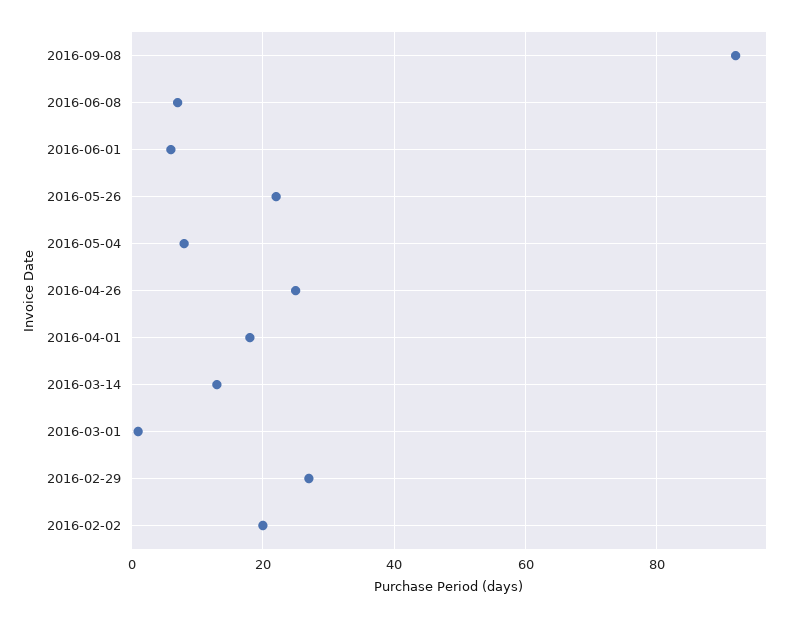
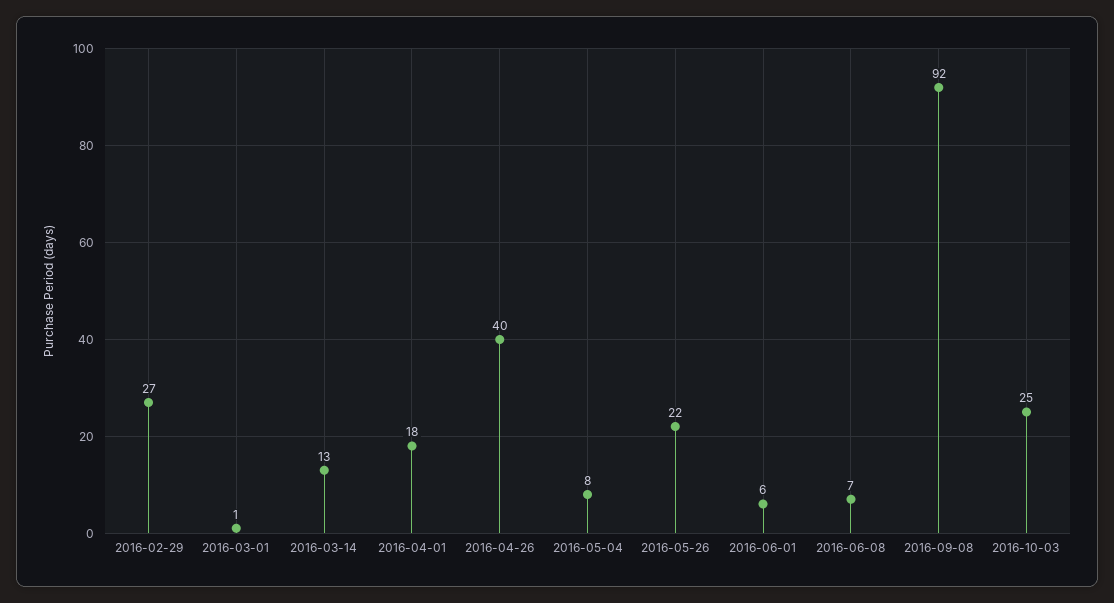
2016-04-26: 25 -> 40
2016-02-02: 20 -> none
2016-10-03: none -> 25

